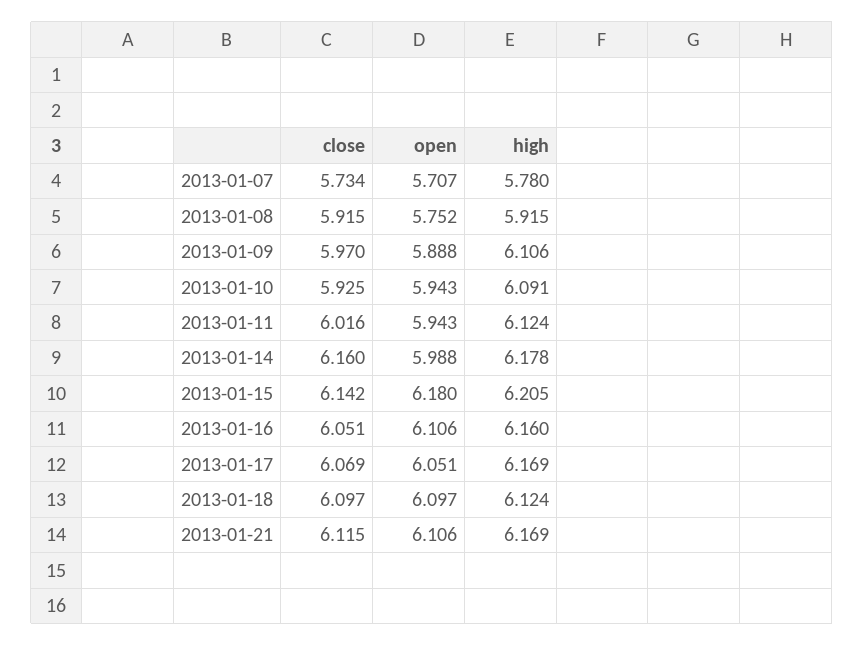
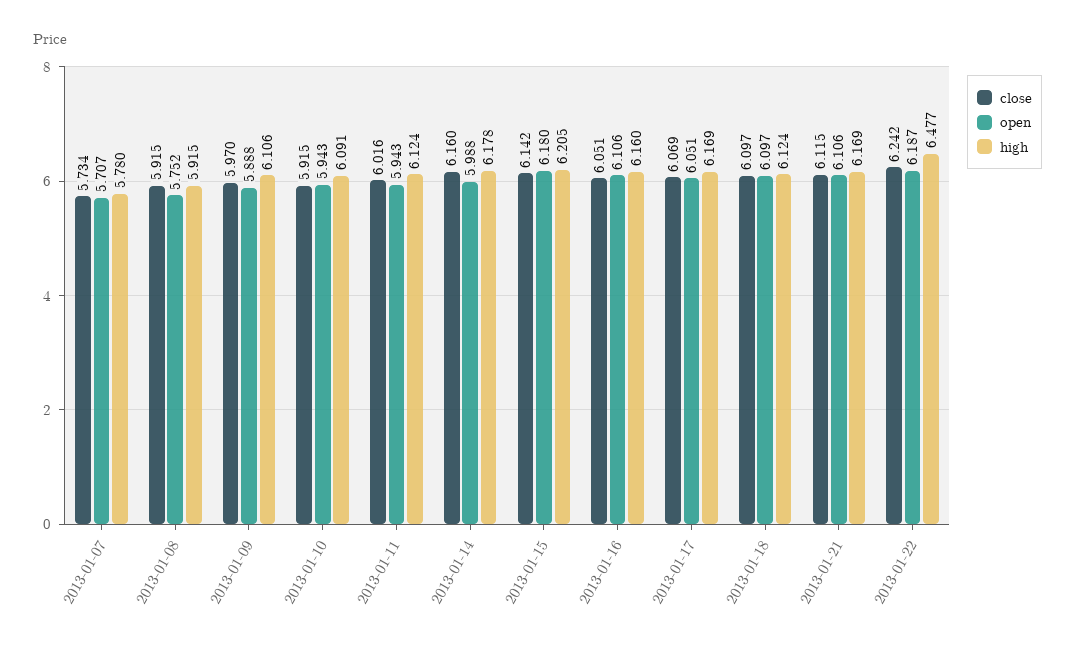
close, 2013-01-10: 5.925 -> 5.915
close, 2013-01-22: none -> 6.242
open, 2013-01-22: none -> 6.187
high, 2013-01-22: none -> 6.477

